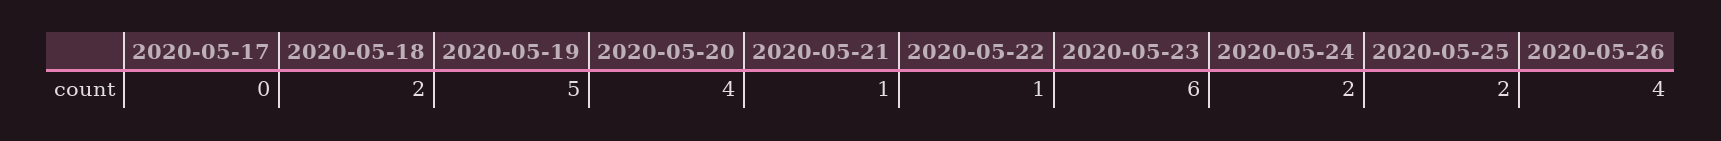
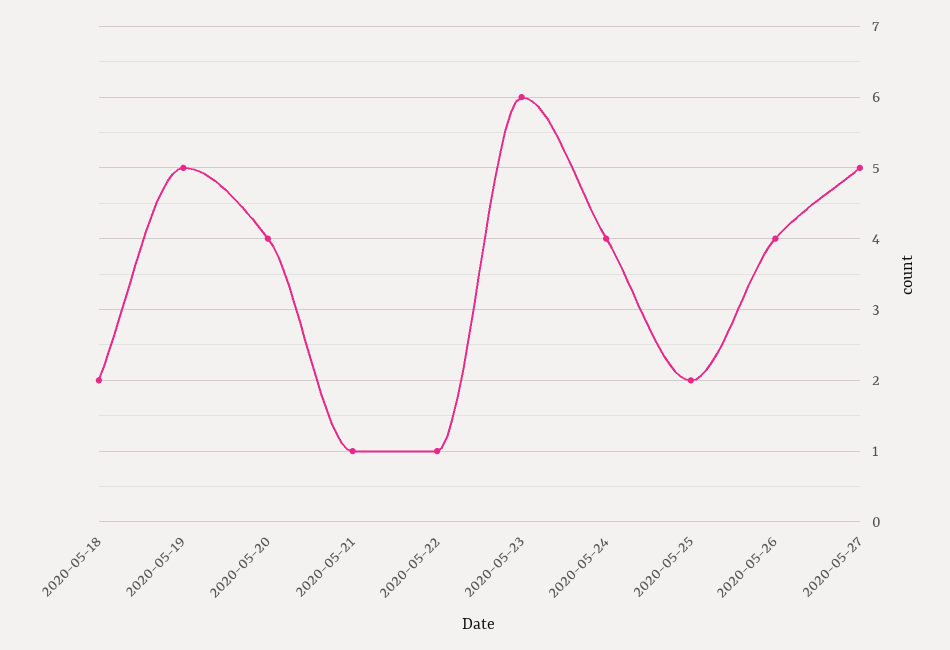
2020-05-17: 0 -> none
2020-05-24: 2 -> 4
2020-05-27: none -> 5

